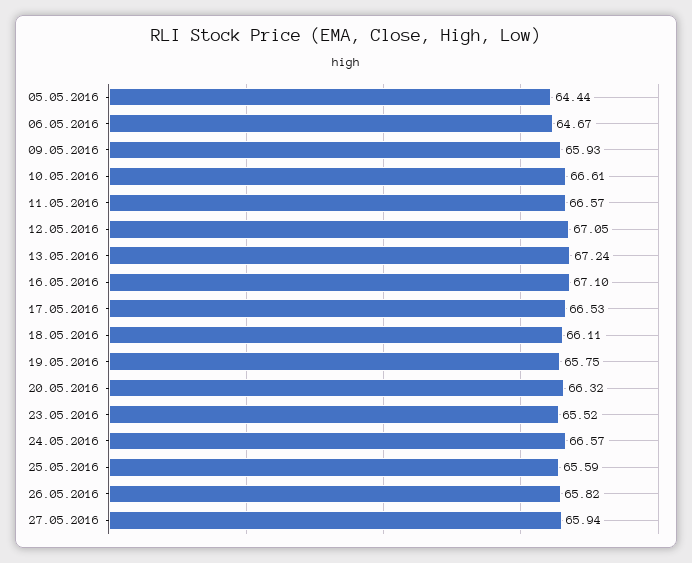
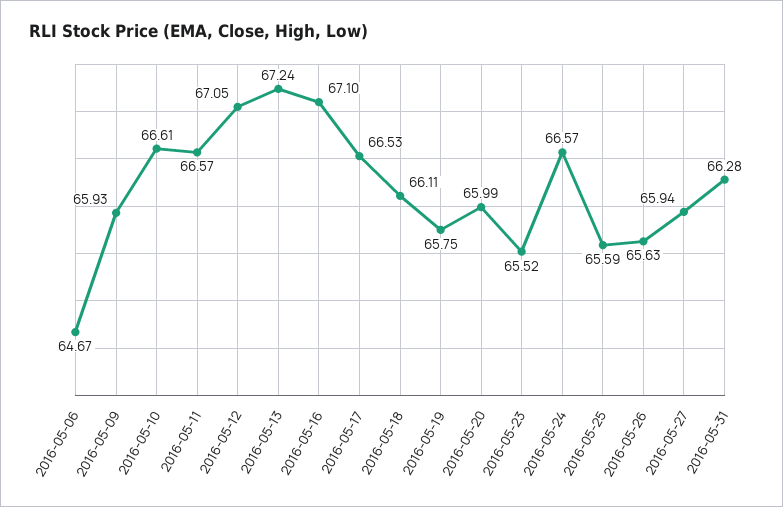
05.05.2016: 64.44 -> none
20.05.2016: 66.32 -> 65.99
26.05.2016: 65.82 -> 65.63
2016-05-31: none -> 66.28

